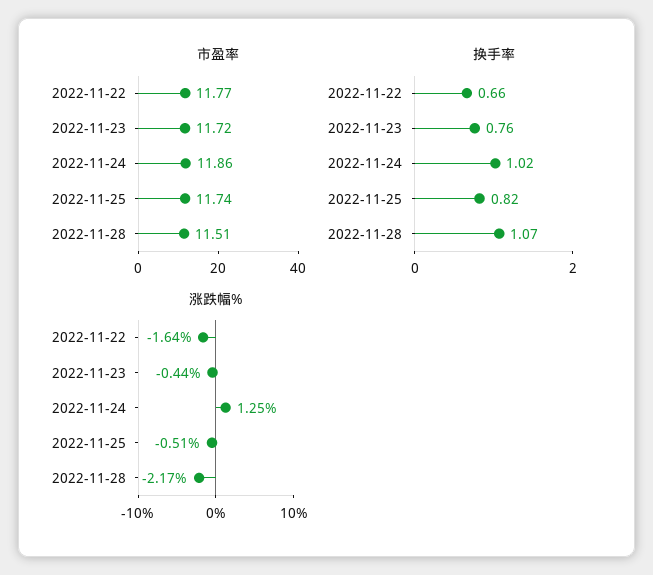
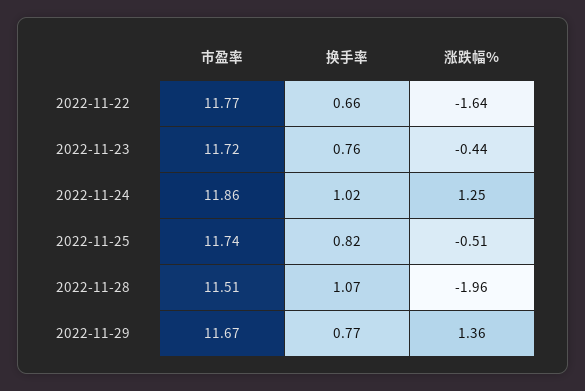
涨跌幅%, 2022-11-28: -2.17 -> -1.96
市盈率, 2022-11-29: none -> 11.67
换手率, 2022-11-29: none -> 0.77
涨跌幅%, 2022-11-29: none -> 1.36

